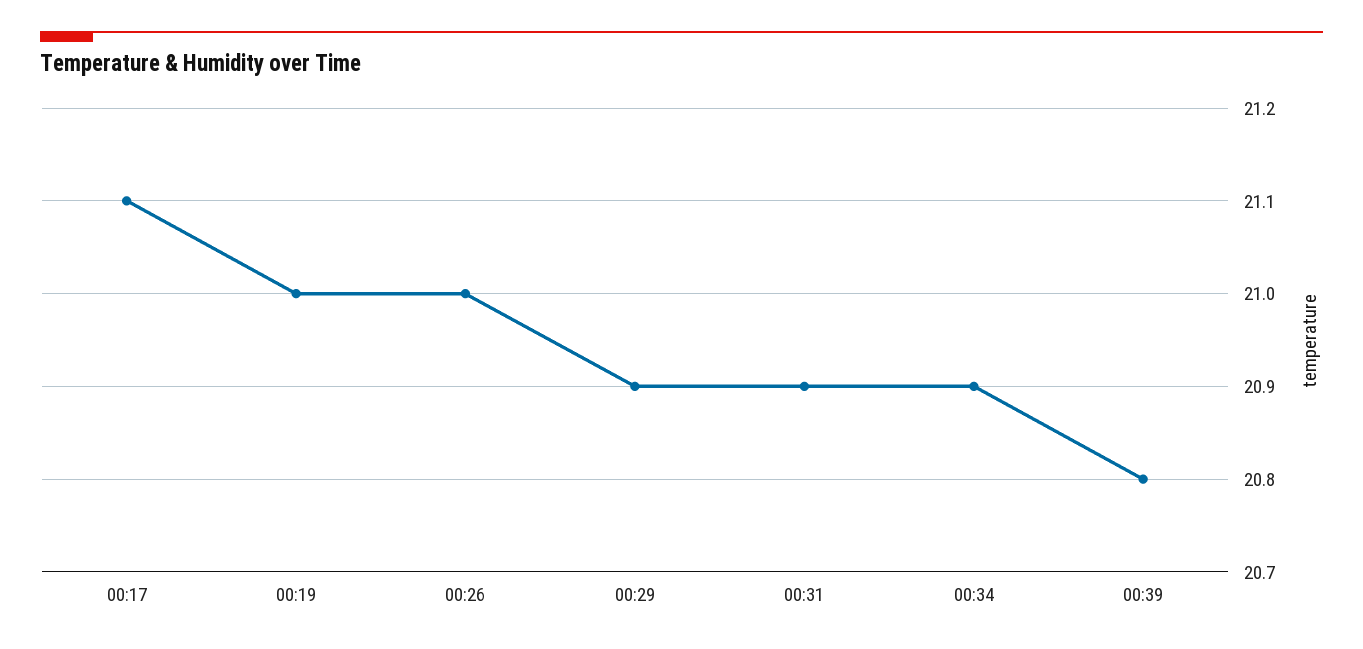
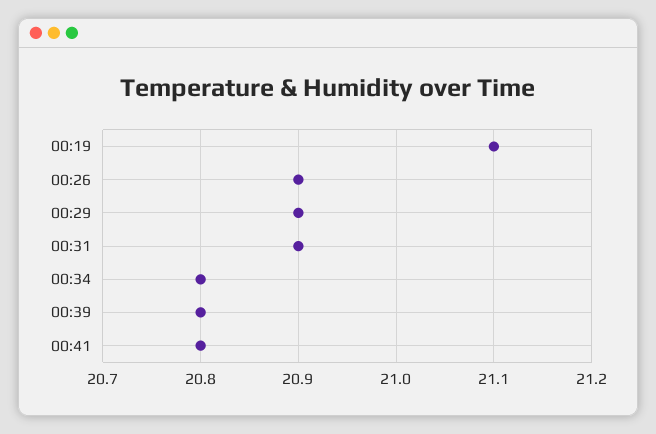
00:17: 21.1 -> none
00:19: 21 -> 21.1
00:26: 21 -> 20.9
00:34: 20.9 -> 20.8
00:41: none -> 20.8

